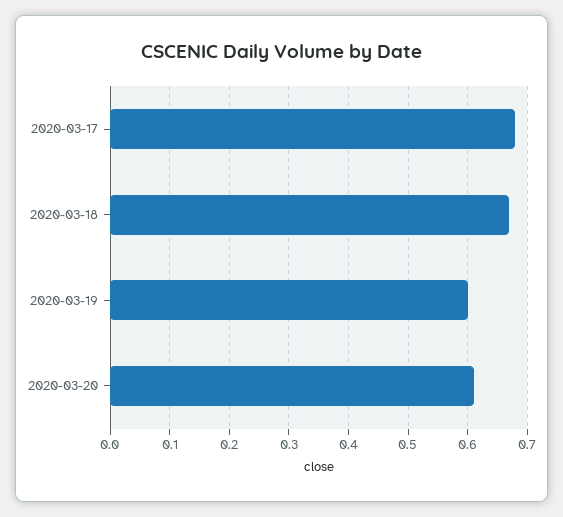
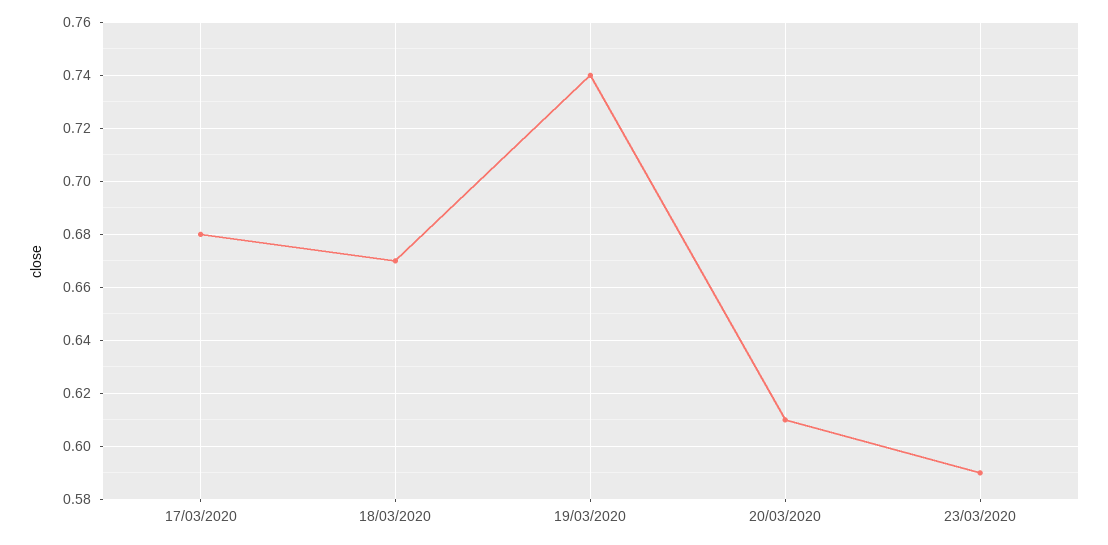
2020-03-19: 0.6 -> 0.74
23/03/2020: none -> 0.59

